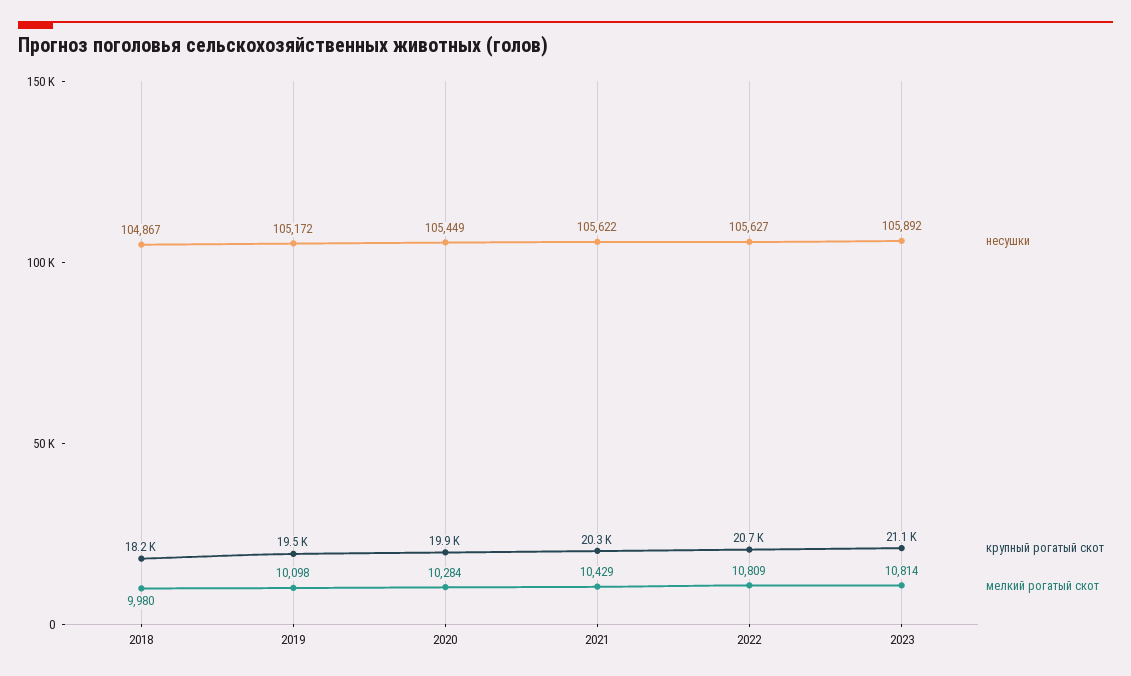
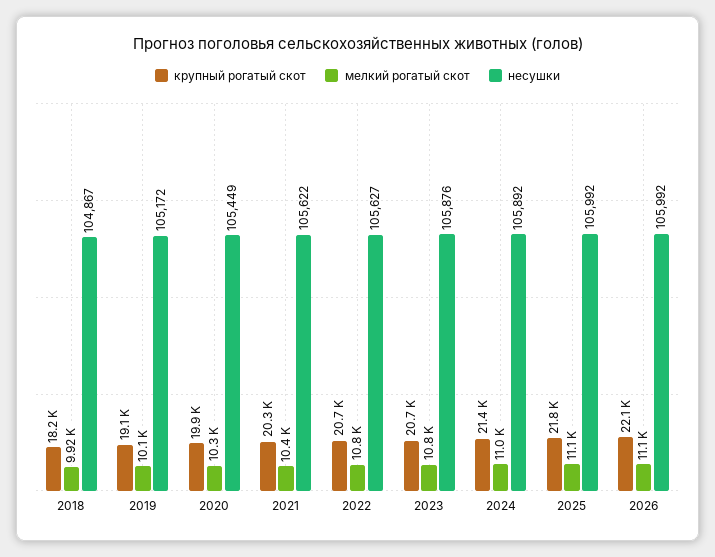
мелкий рогатый скот, 2018: 9980 -> 9920
крупный рогатый скот, 2019: 19500 -> 19100
несушки, 2023: 105892 -> 105876
крупный рогатый скот, 2023: 21100 -> 20700
крупный рогатый скот, 2024: none -> 21400
мелкий рогатый скот, 2024: none -> 11000
несушки, 2024: none -> 105892
крупный рогатый скот, 2025: none -> 21800
мелкий рогатый скот, 2025: none -> 11100
несушки, 2025: none -> 105992
крупный рогатый скот, 2026: none -> 22100
мелкий рогатый скот, 2026: none -> 11100
несушки, 2026: none -> 105992

